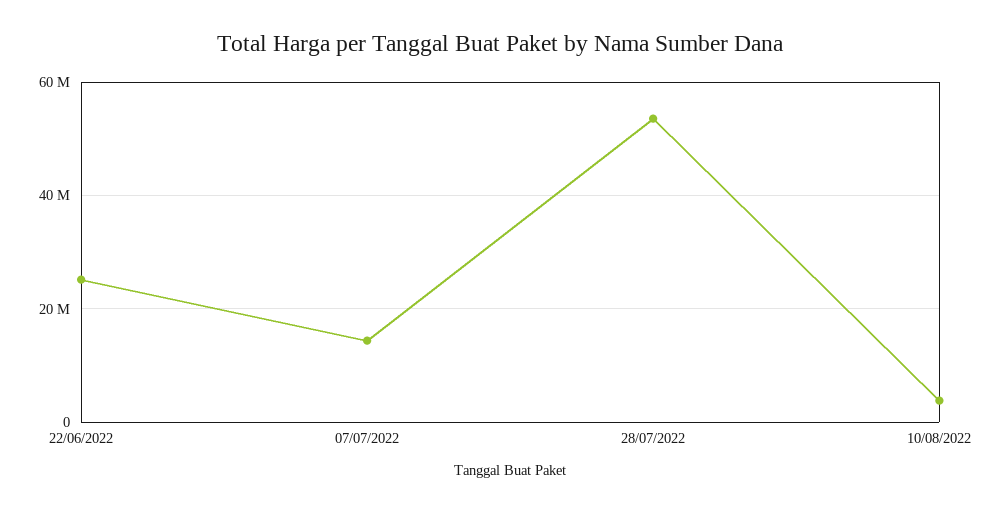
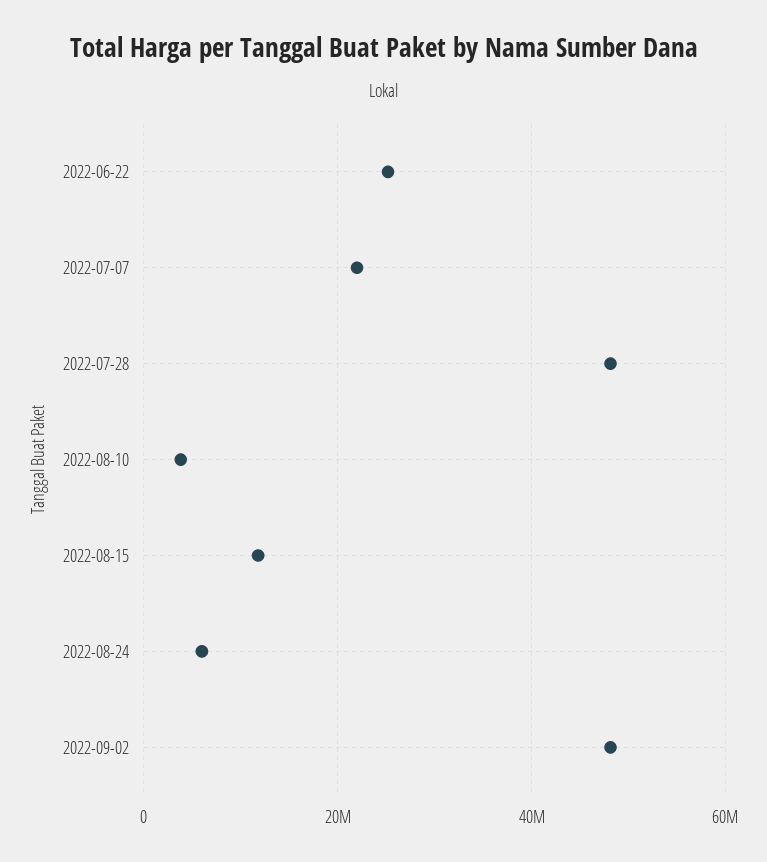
07/07/2022: 14000000 -> 22000000
28/07/2022: 54000000 -> 48000000
2022-08-15: none -> 12000000
2022-08-24: none -> 6000000
2022-09-02: none -> 48000000

